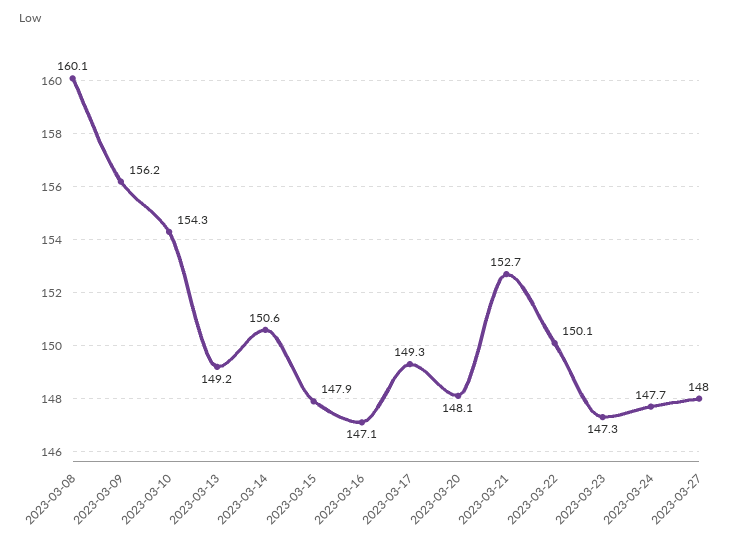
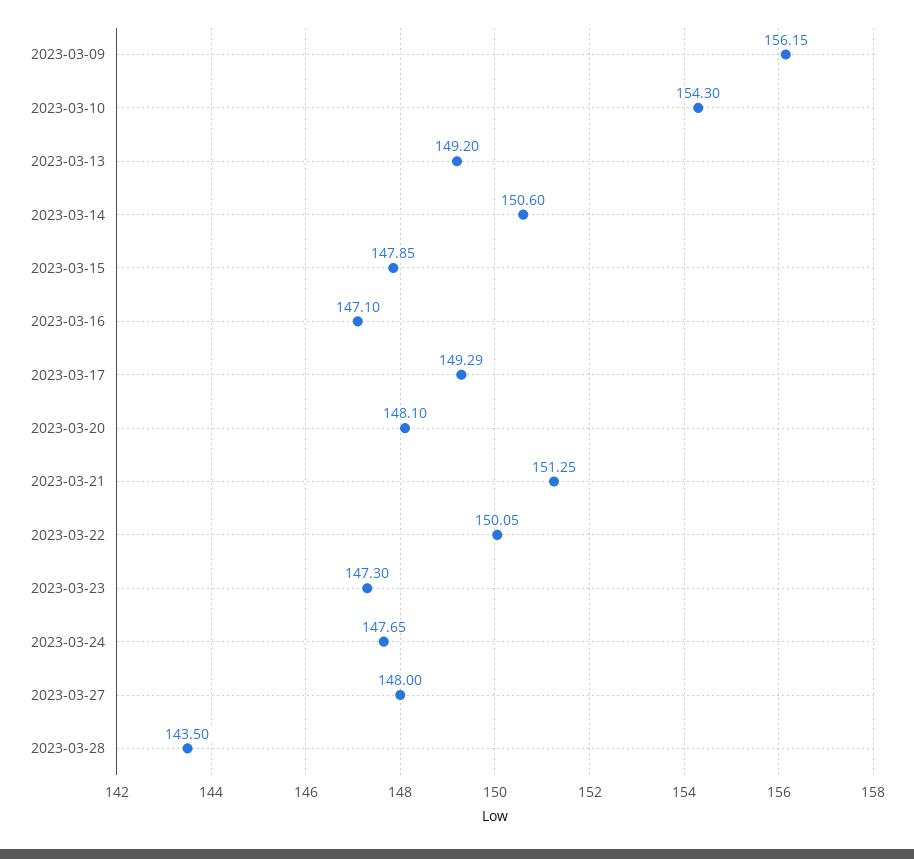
2023-03-08: 160.1 -> none
2023-03-21: 152.7 -> 151.25
2023-03-28: none -> 143.5

